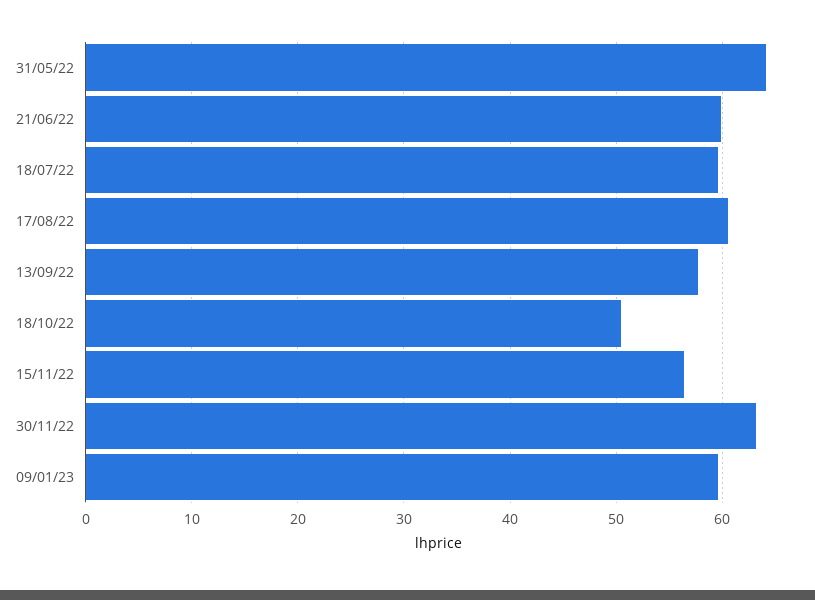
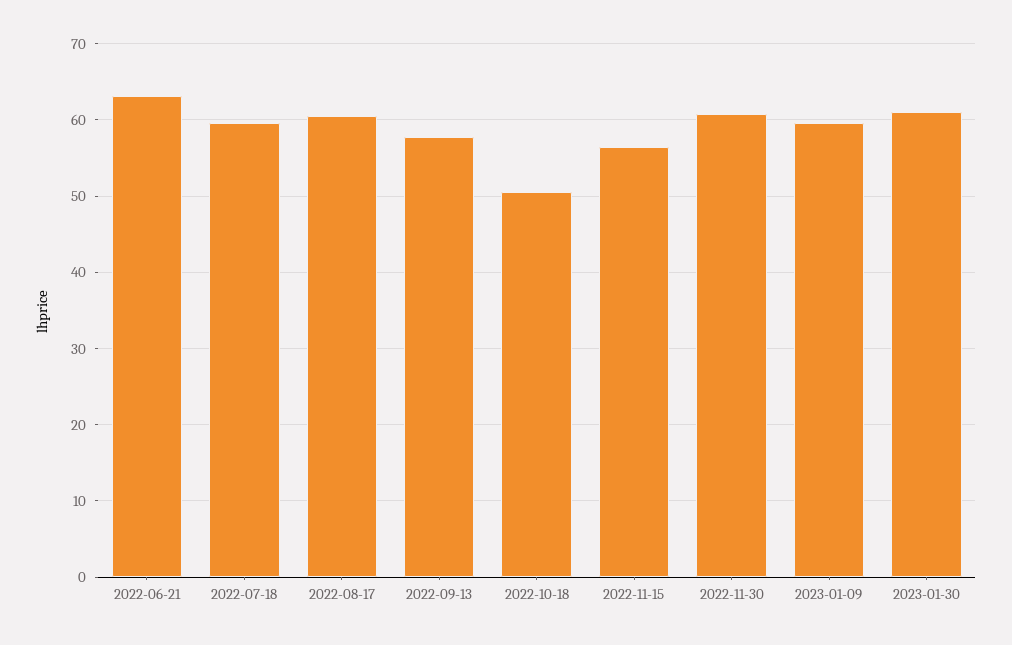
31/05/22: 64 -> none
21/06/22: 60 -> 63
30/11/22: 63 -> 61
2023-01-30: none -> 61

